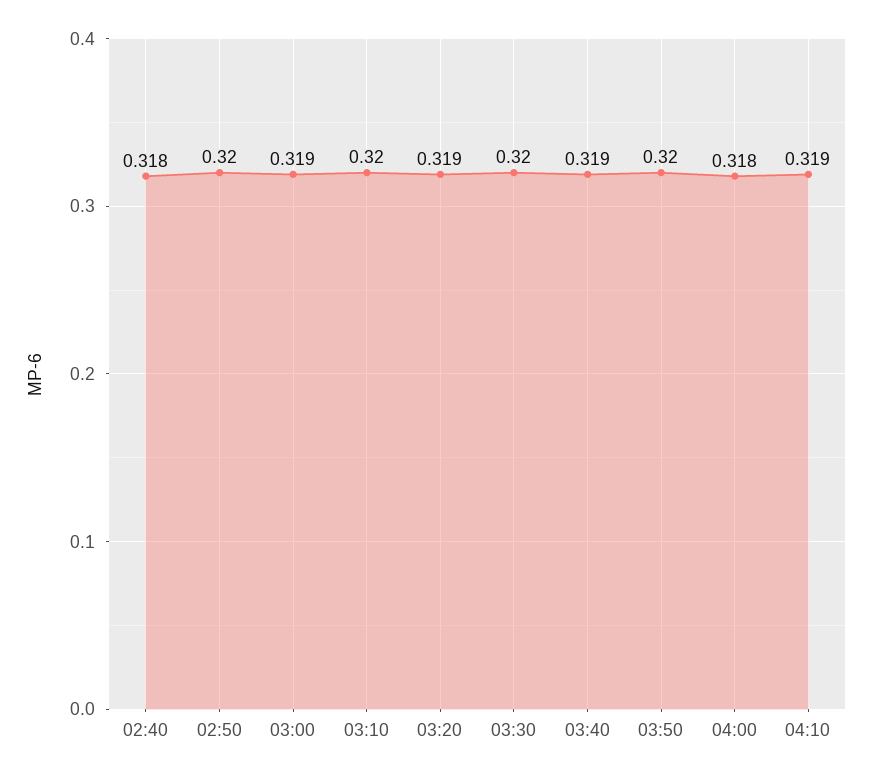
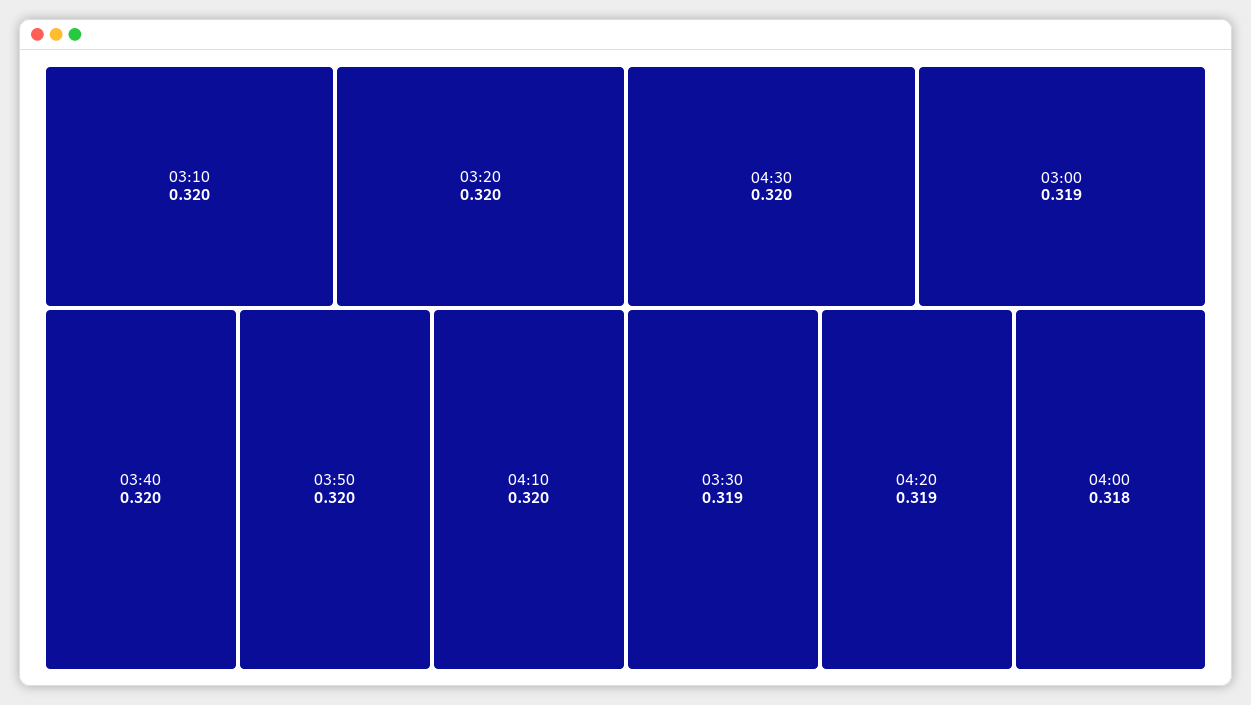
02:40: 0.318 -> none
02:50: 0.32 -> none
03:20: 0.319 -> 0.32
03:30: 0.32 -> 0.319
03:40: 0.319 -> 0.32
04:10: 0.319 -> 0.32
04:30: none -> 0.32
04:20: none -> 0.319

